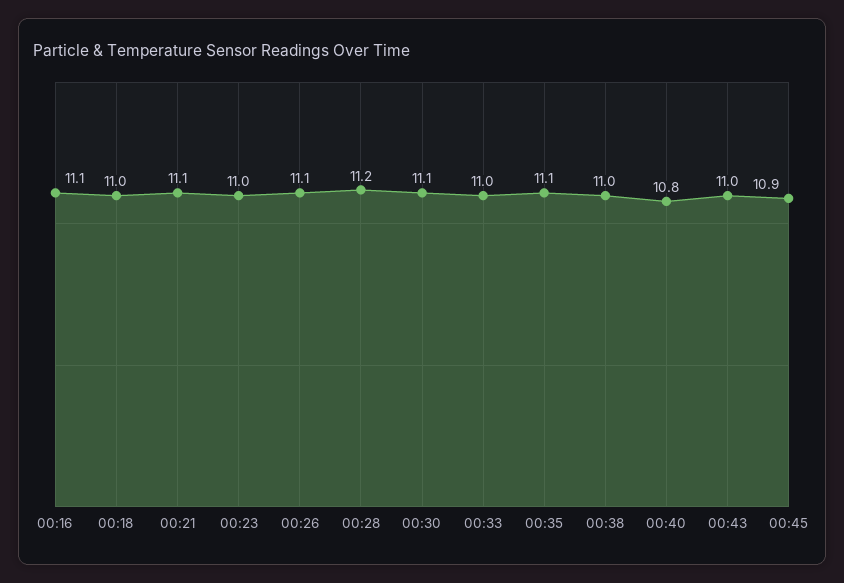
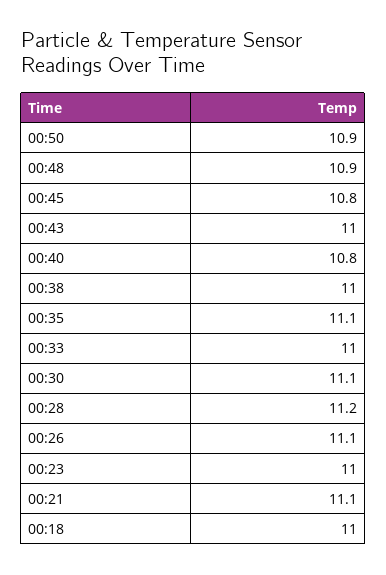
00:16: 11.1 -> none
00:45: 10.9 -> 10.8
00:50: none -> 10.9
00:48: none -> 10.9

